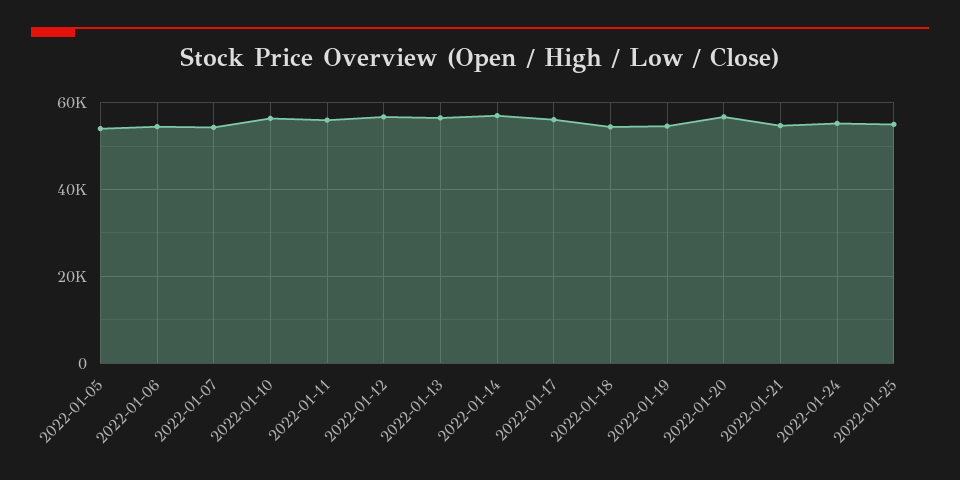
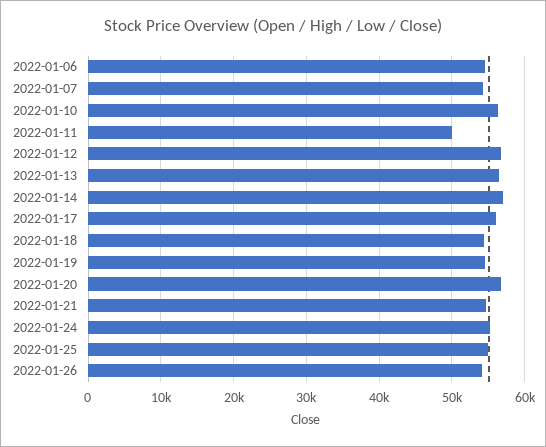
2022-01-05: 54000 -> none
2022-01-11: 56000 -> 50000
2022-01-26: none -> 54000

